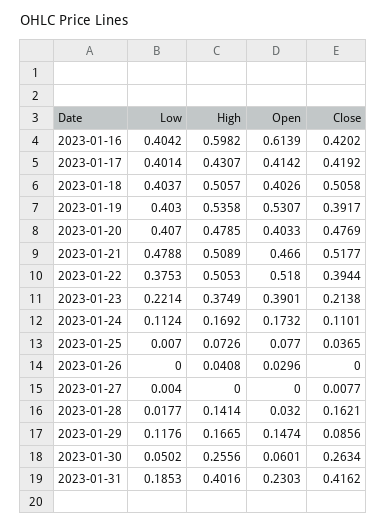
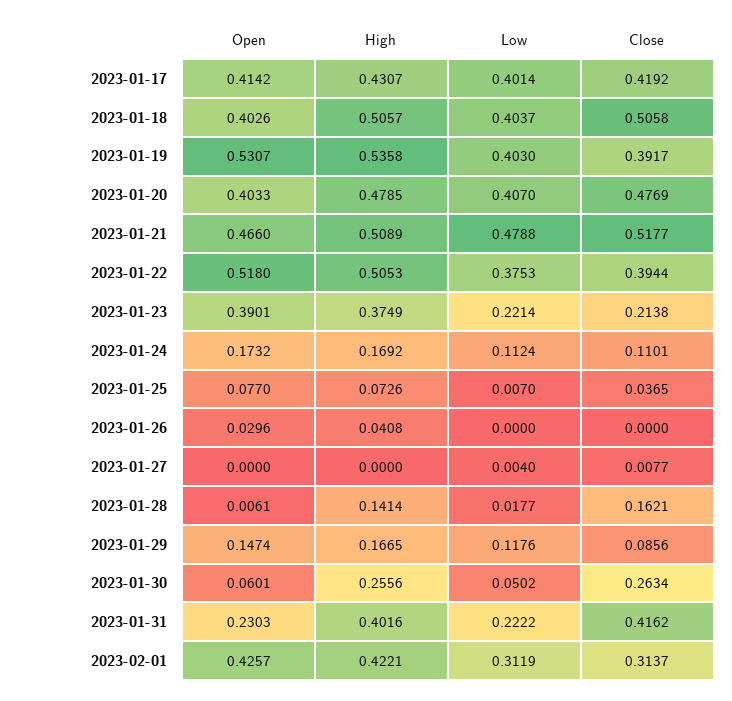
Low, 2023-01-16: 0.4042 -> none
High, 2023-01-16: 0.5982 -> none
Open, 2023-01-16: 0.6139 -> none
Close, 2023-01-16: 0.4202 -> none
Open, 2023-01-28: 0.032 -> 0.0061
Low, 2023-01-31: 0.1853 -> 0.2222
Open, 2023-02-01: none -> 0.4257
High, 2023-02-01: none -> 0.4221
Low, 2023-02-01: none -> 0.3119
Close, 2023-02-01: none -> 0.3137

